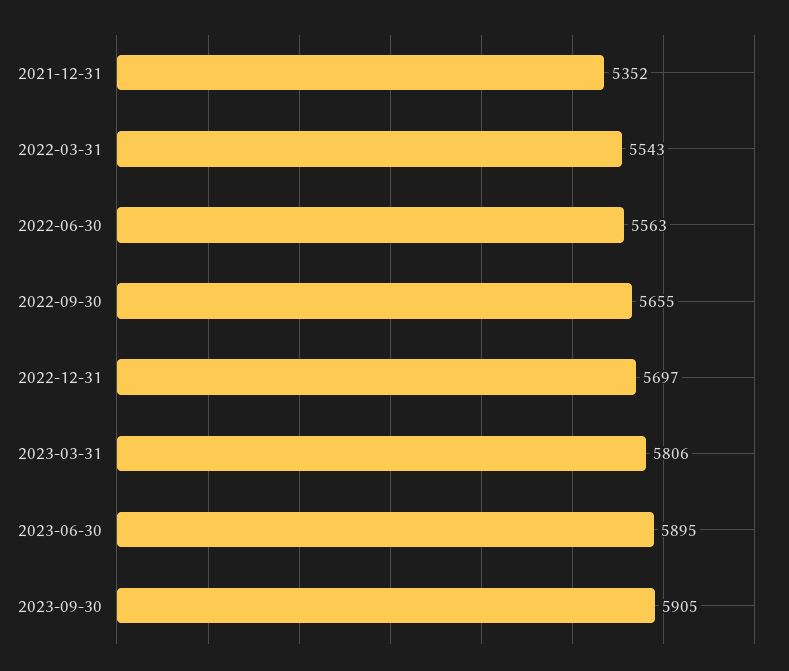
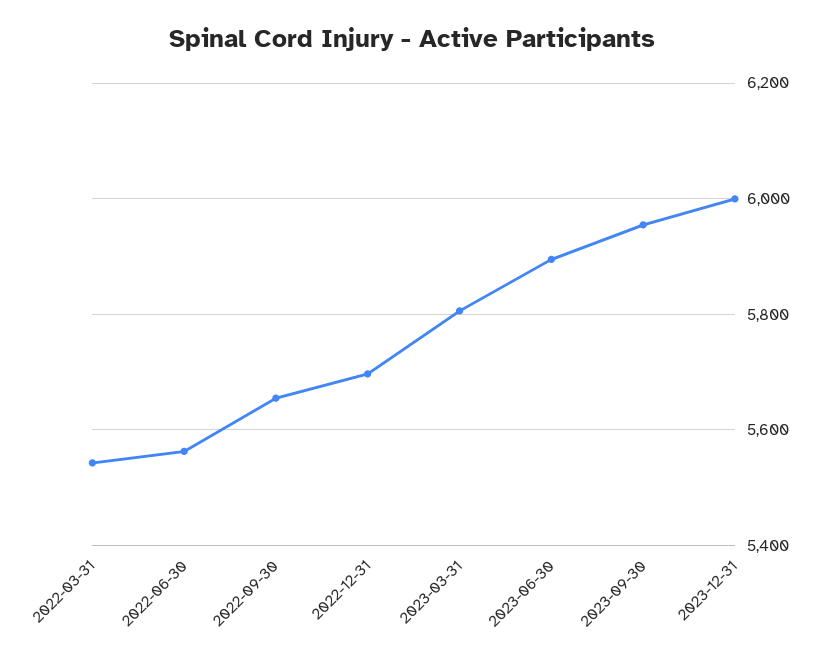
2021-12-31: 5352 -> none
2023-09-30: 5905 -> 5960
2023-12-31: none -> 6000

